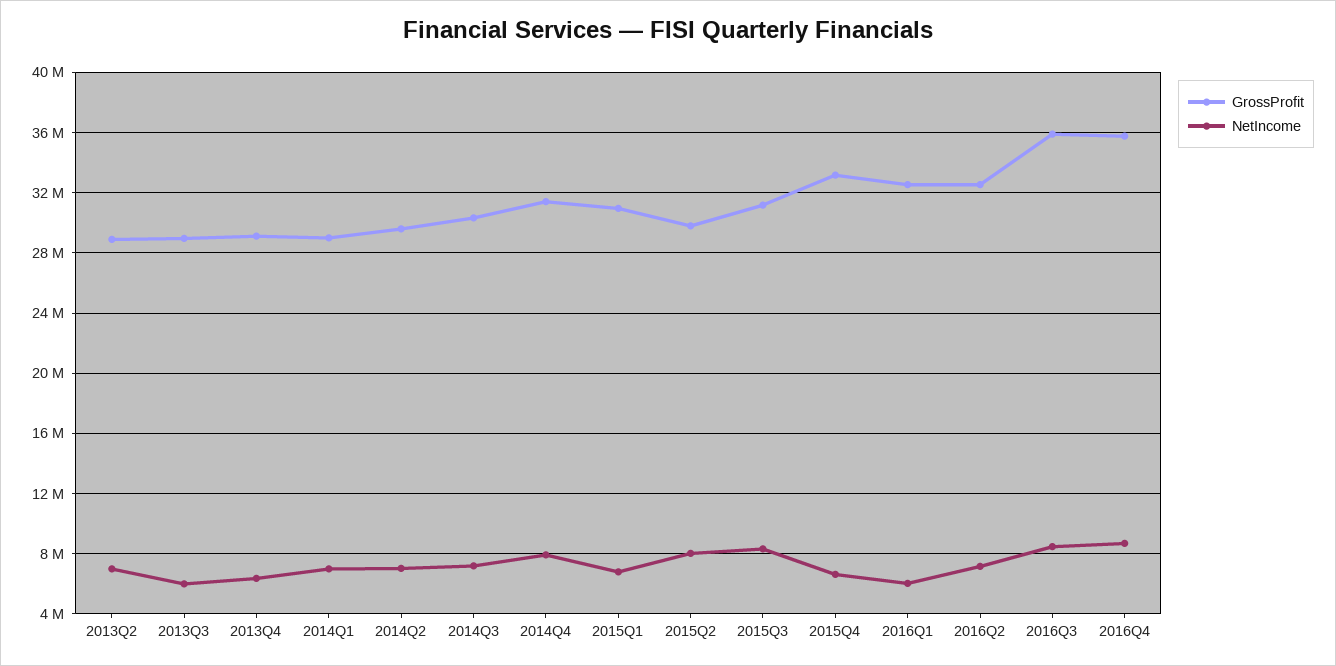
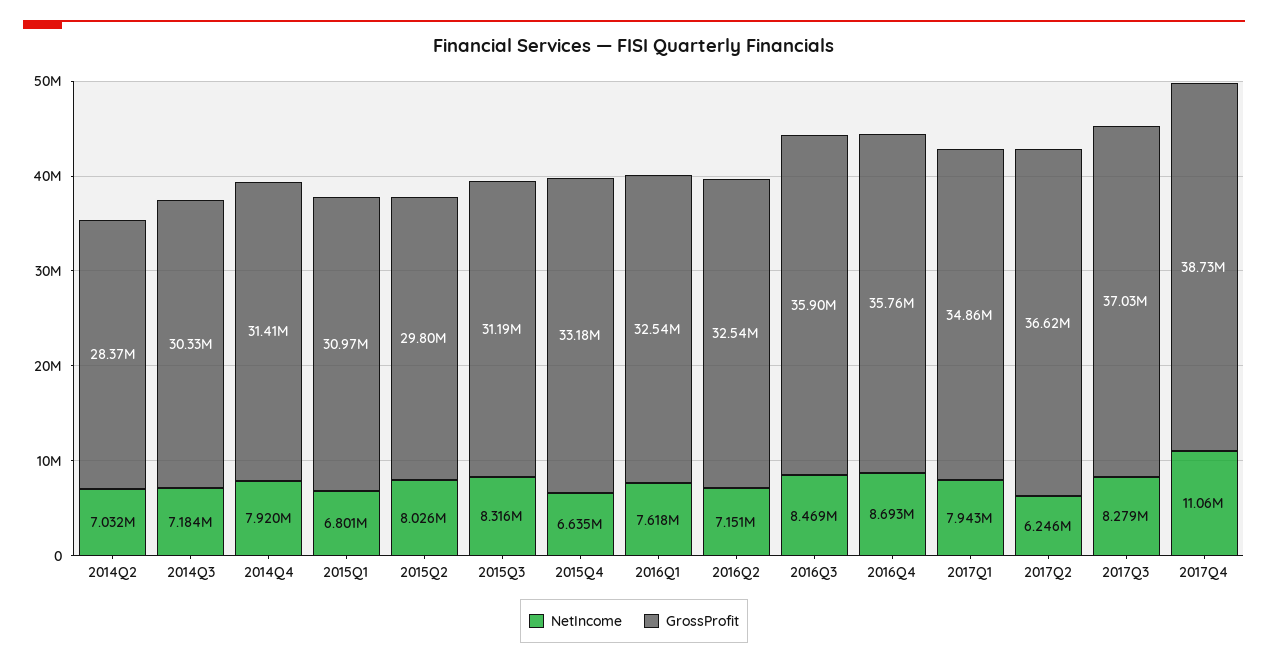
GrossProfit, 2013Q2: 29000000 -> none
NetIncome, 2013Q2: 7000000 -> none
GrossProfit, 2013Q3: 29000000 -> none
NetIncome, 2013Q3: 6000000 -> none
GrossProfit, 2013Q4: 29000000 -> none
NetIncome, 2013Q4: 6500000 -> none
GrossProfit, 2014Q1: 29000000 -> none
NetIncome, 2014Q1: 7000000 -> none
GrossProfit, 2014Q2: 29500000 -> 28370000
NetIncome, 2016Q1: 6000000 -> 7618000
NetIncome, 2017Q1: none -> 7943000
GrossProfit, 2017Q1: none -> 34860000
NetIncome, 2017Q2: none -> 6246000
GrossProfit, 2017Q2: none -> 36620000
NetIncome, 2017Q3: none -> 8279000
GrossProfit, 2017Q3: none -> 37030000
NetIncome, 2017Q4: none -> 11060000
GrossProfit, 2017Q4: none -> 38730000

